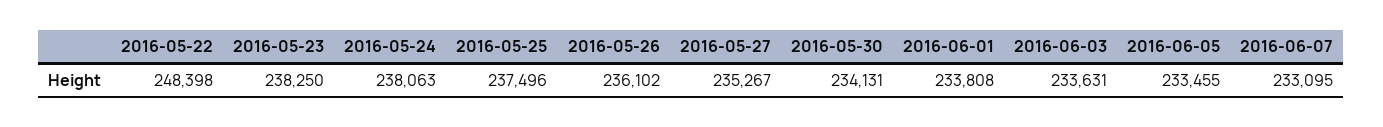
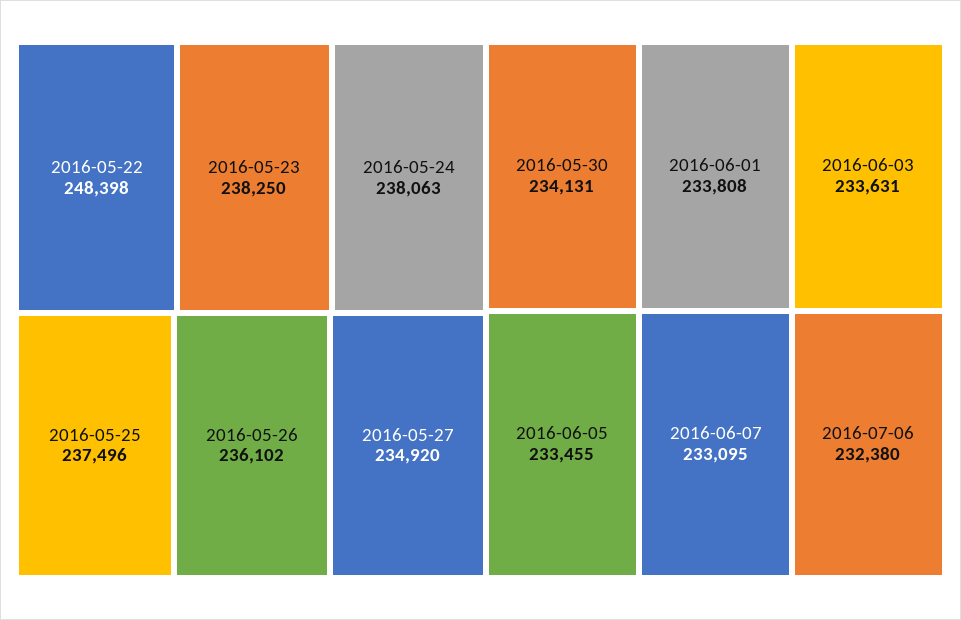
2016-05-27: 235267 -> 234920
2016-07-06: none -> 232380

